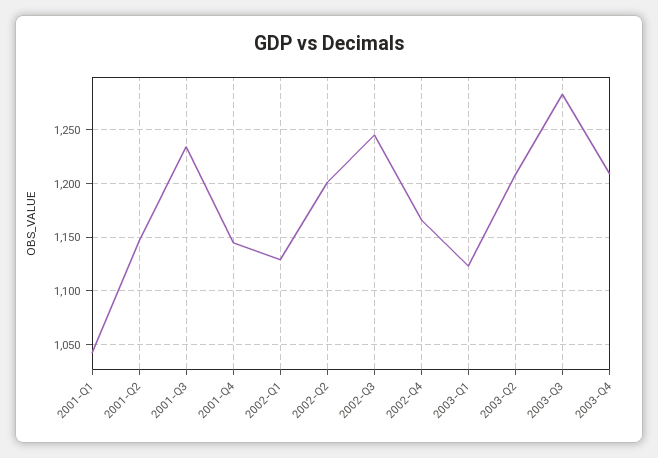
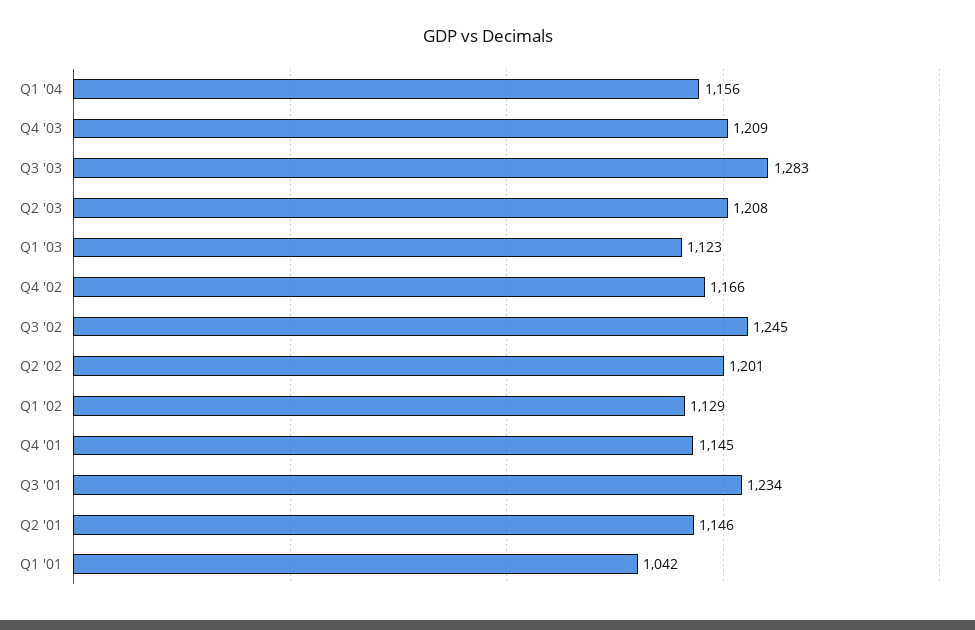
Q1 '04: none -> 1156

